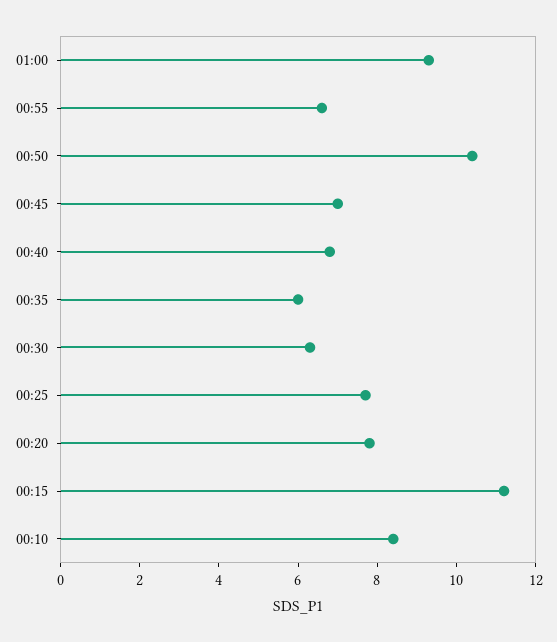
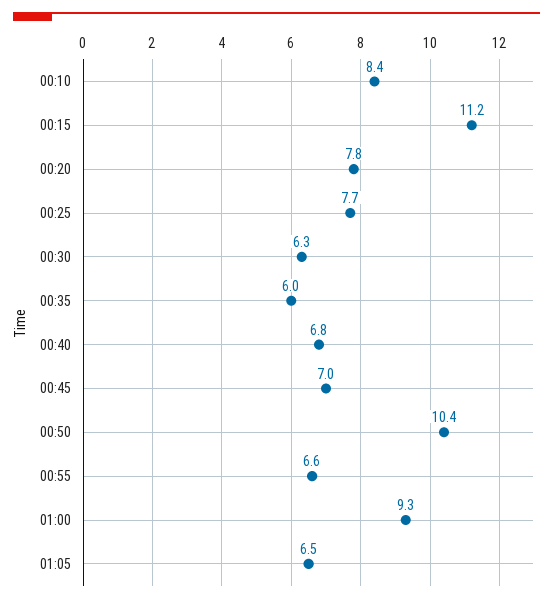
01:05: none -> 6.5

